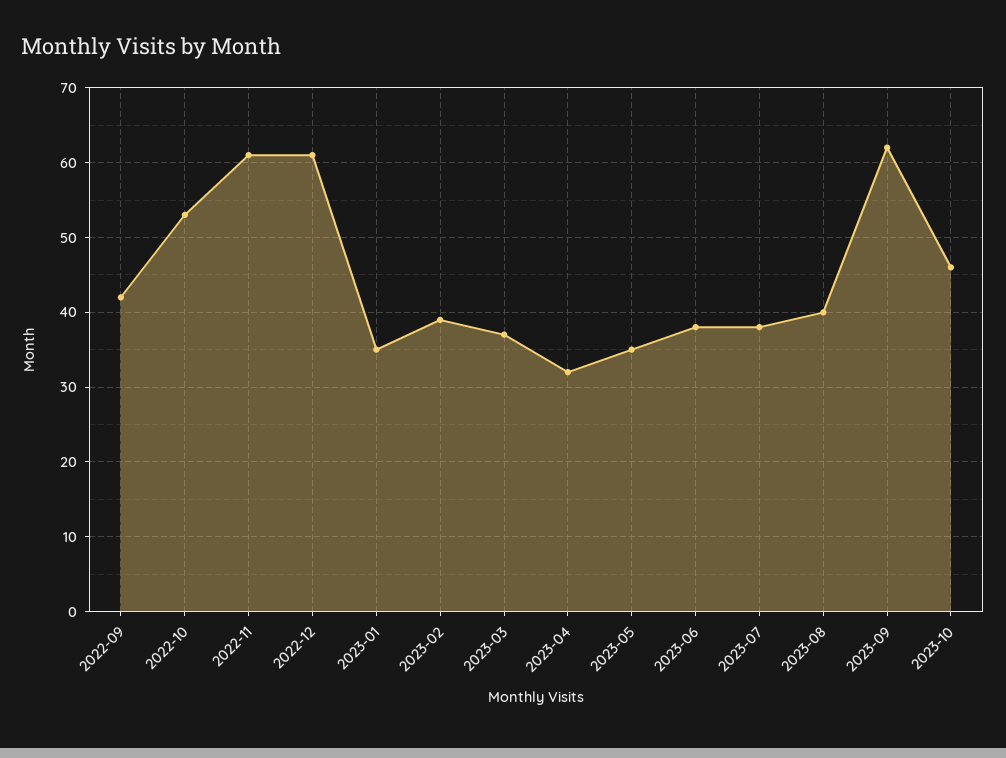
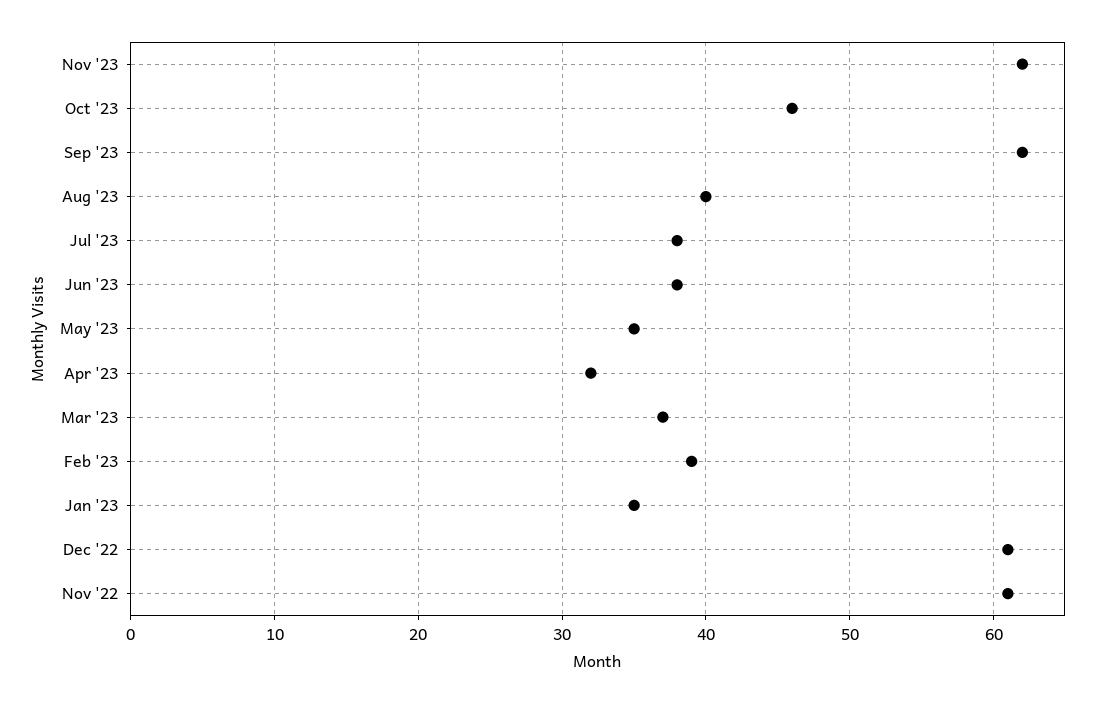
2022-09: 42 -> none
2022-10: 53 -> none
Nov '23: none -> 62

